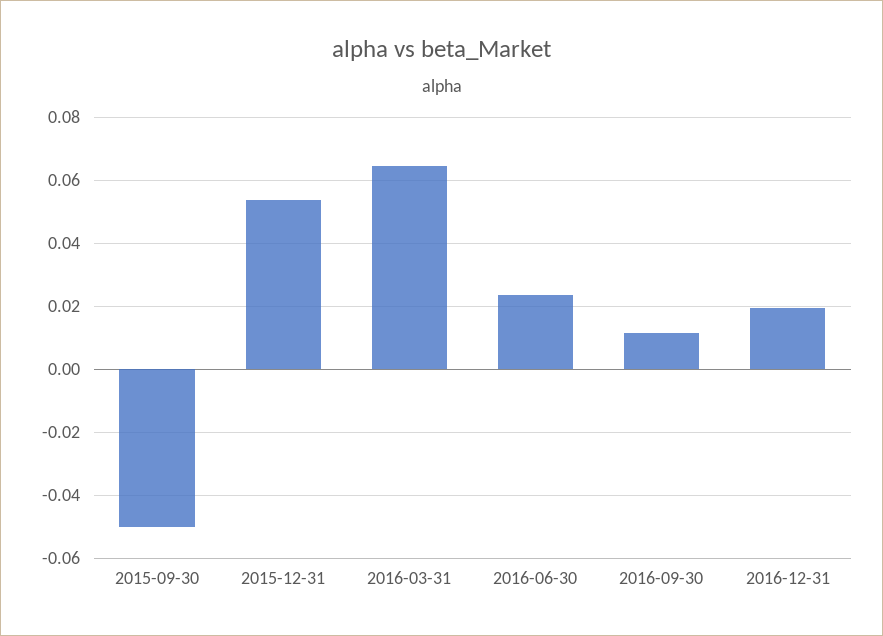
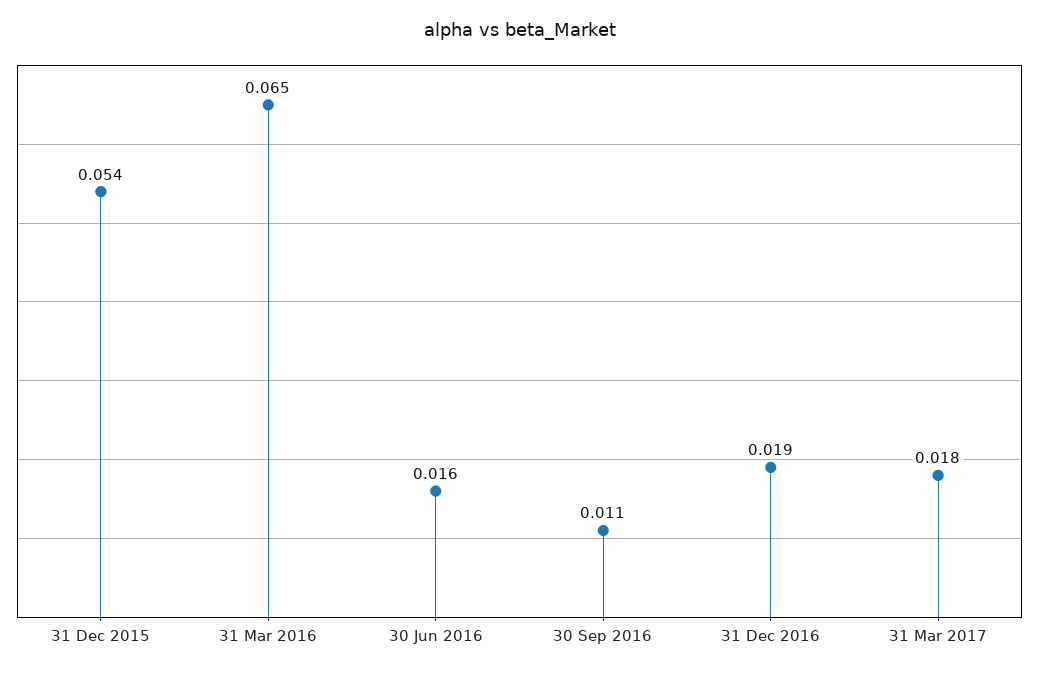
2015-09-30: -0.05 -> none
2016-06-30: 0.024 -> 0.016
31 Mar 2017: none -> 0.018

